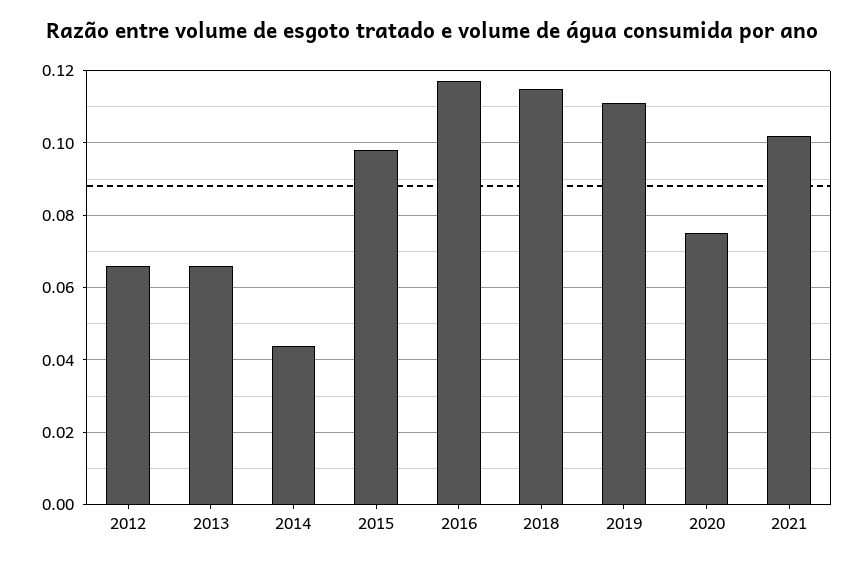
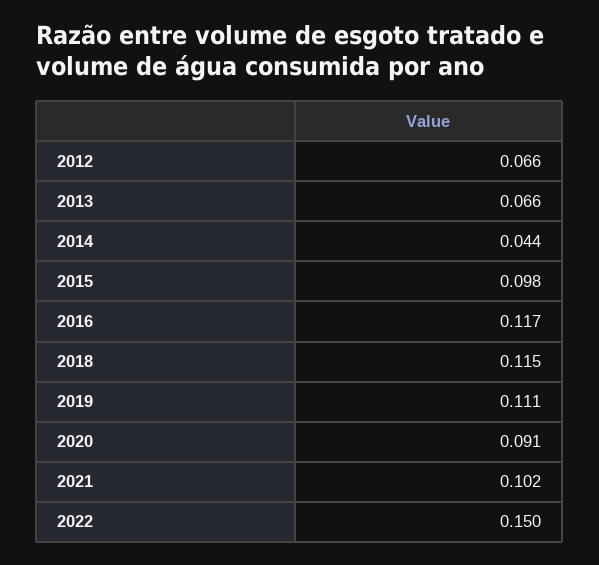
2020: 0.075 -> 0.091
2022: none -> 0.15

